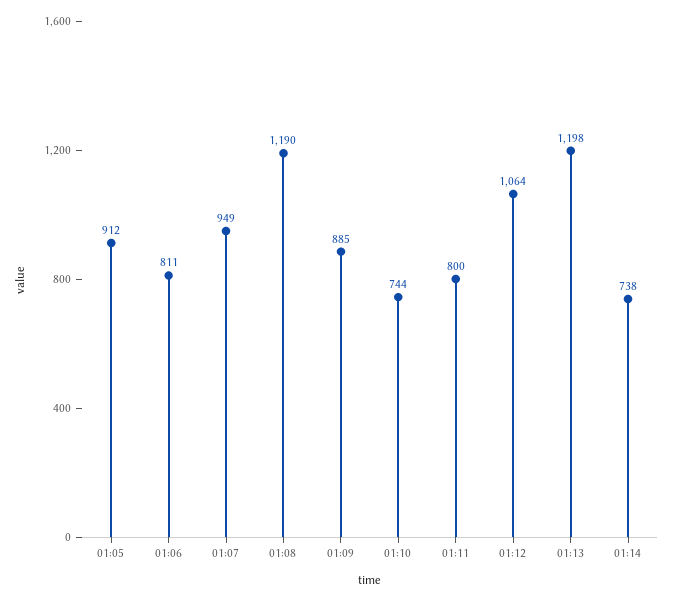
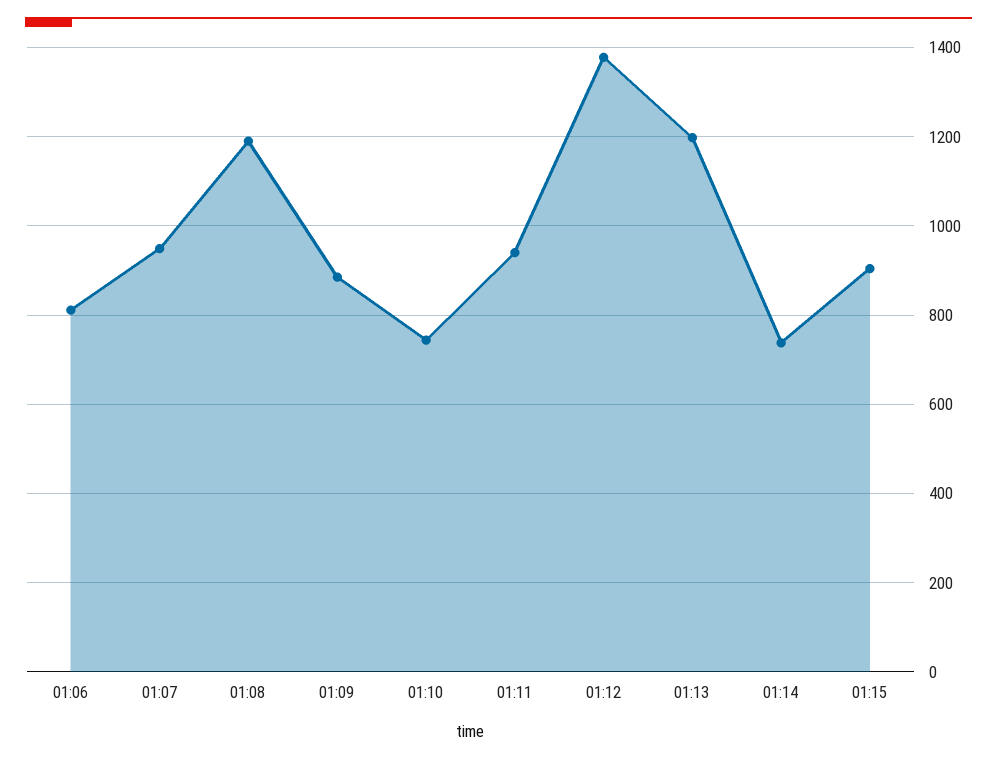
01:05: 912 -> none
01:11: 800 -> 940
01:12: 1064 -> 1380
01:15: none -> 900

